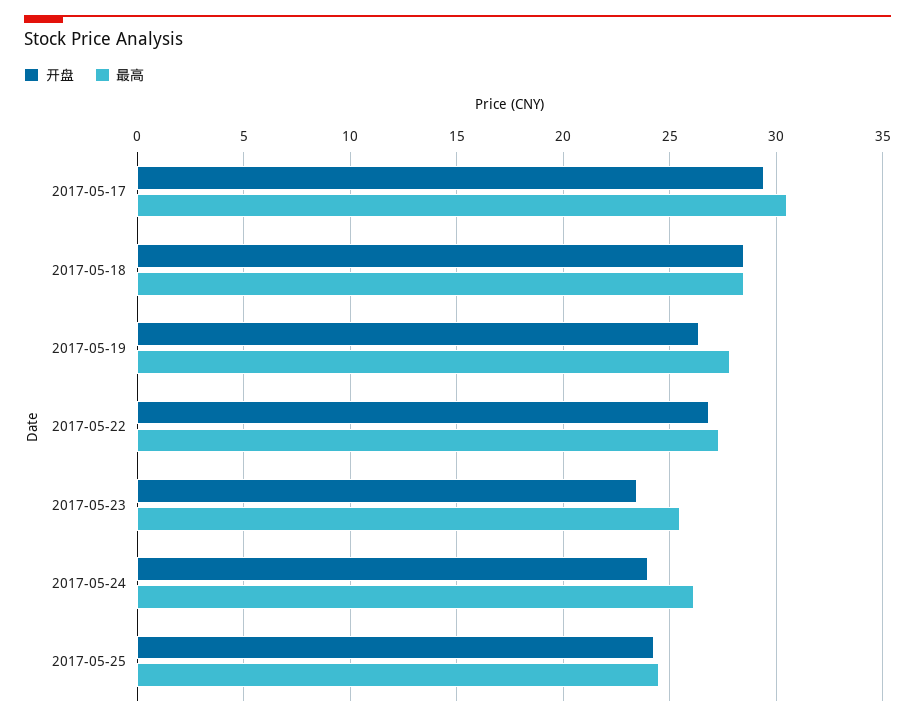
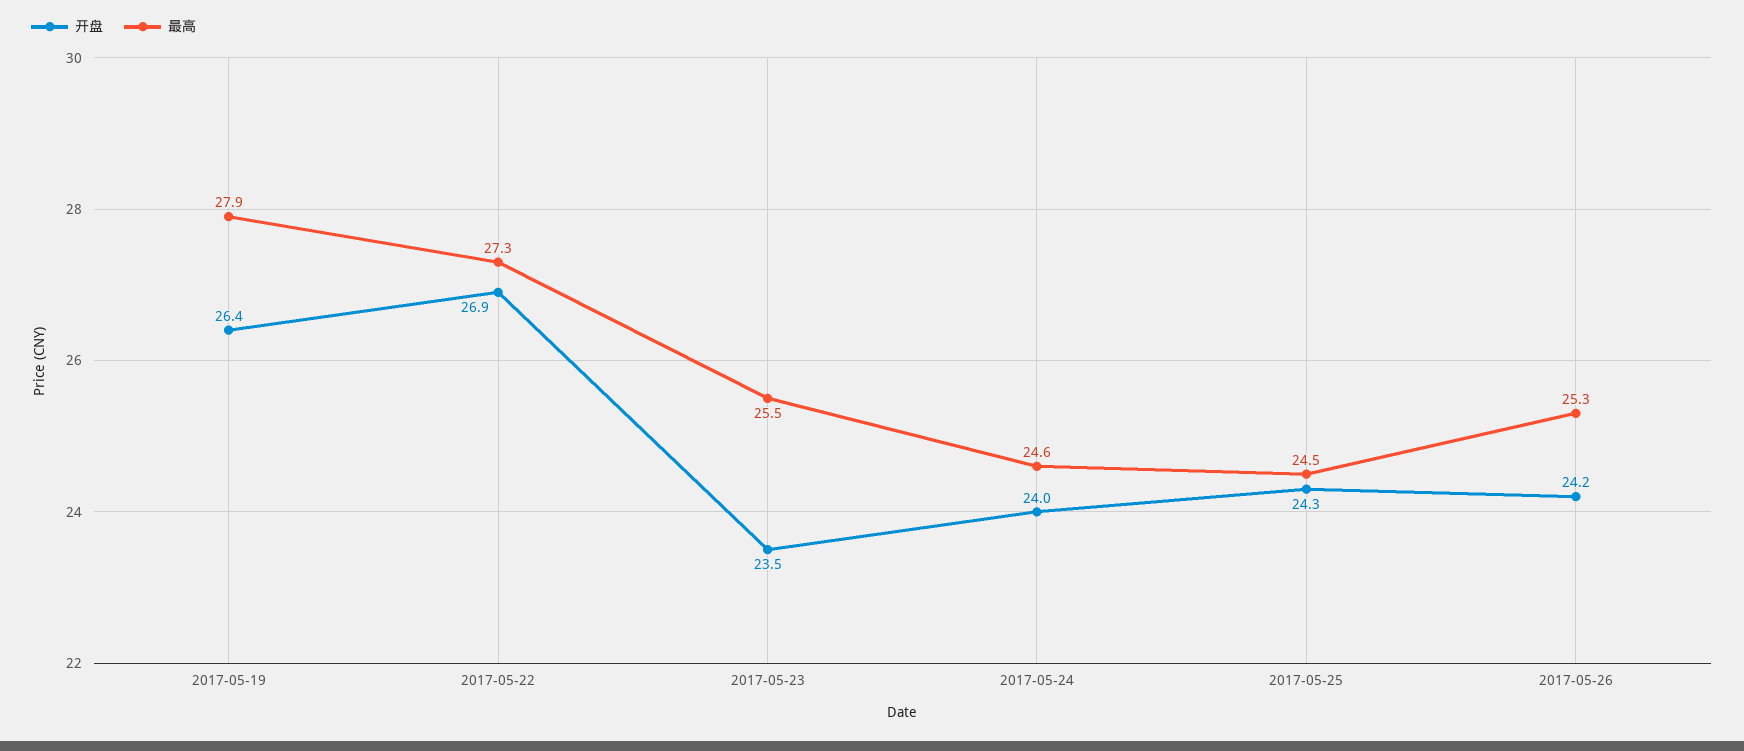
开盘, 2017-05-17: 29.5 -> none
最高, 2017-05-17: 30.5 -> none
开盘, 2017-05-18: 28.5 -> none
最高, 2017-05-18: 28.5 -> none
最高, 2017-05-24: 26 -> 24.6
开盘, 2017-05-26: none -> 24.2
最高, 2017-05-26: none -> 25.3

